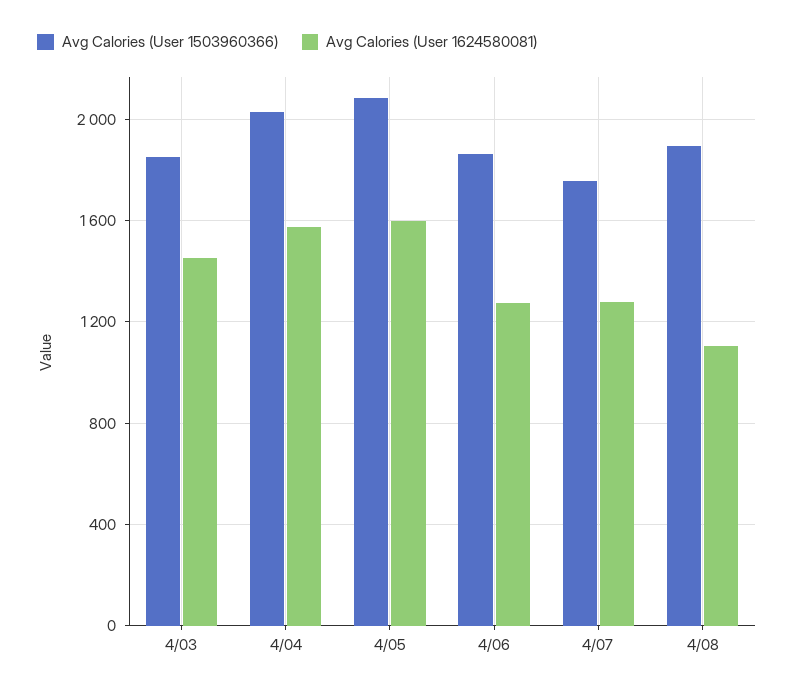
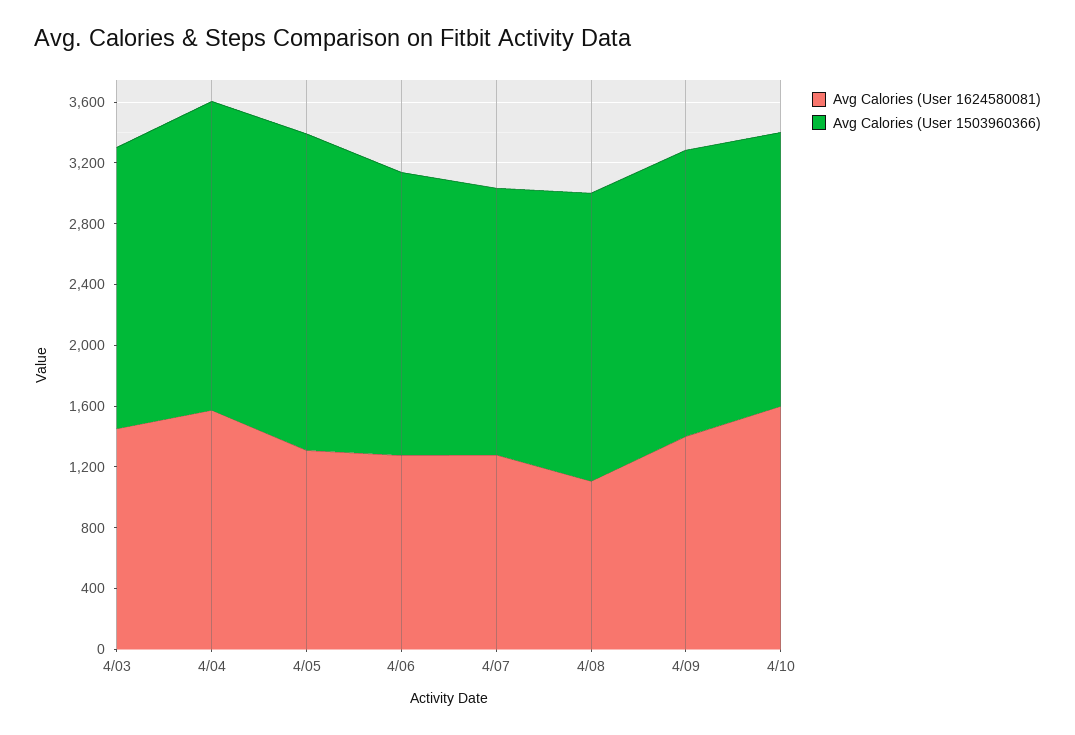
Avg Calories (User 1624580081), 4/05: 1600 -> 1300
Avg Calories (User 1624580081), 4/09: none -> 1400
Avg Calories (User 1503960366), 4/09: none -> 1900
Avg Calories (User 1624580081), 4/10: none -> 1600
Avg Calories (User 1503960366), 4/10: none -> 1800

